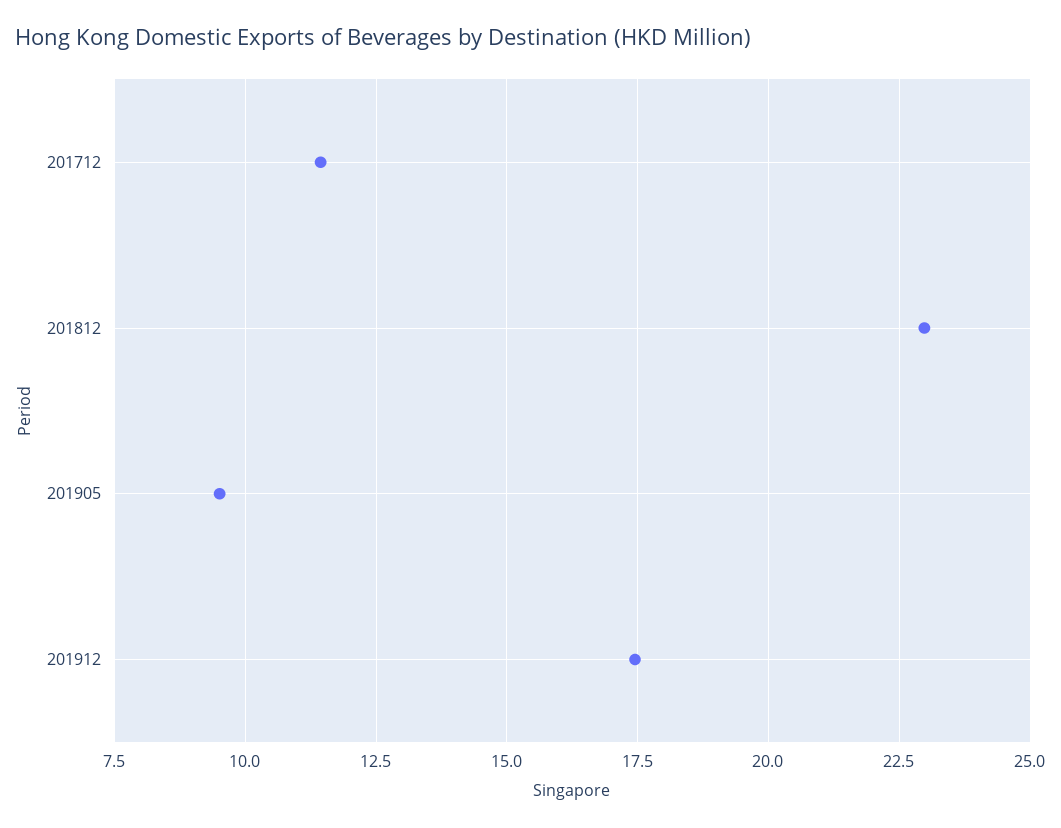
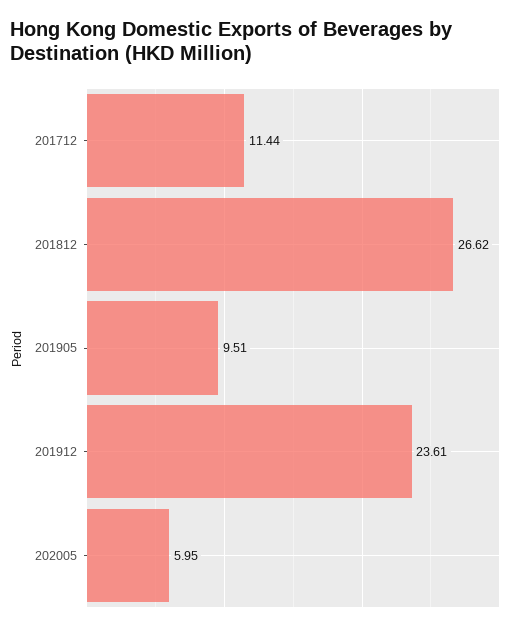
201812: 23 -> 26.62
201912: 17.5 -> 23.61
202005: none -> 5.95

